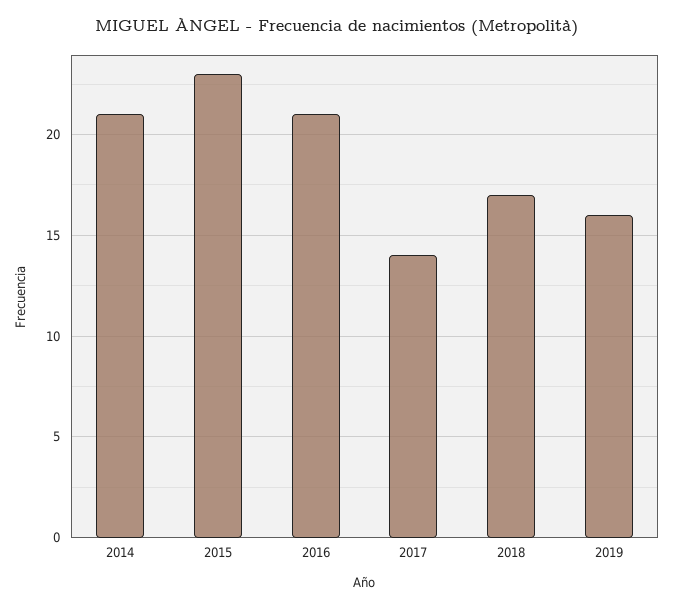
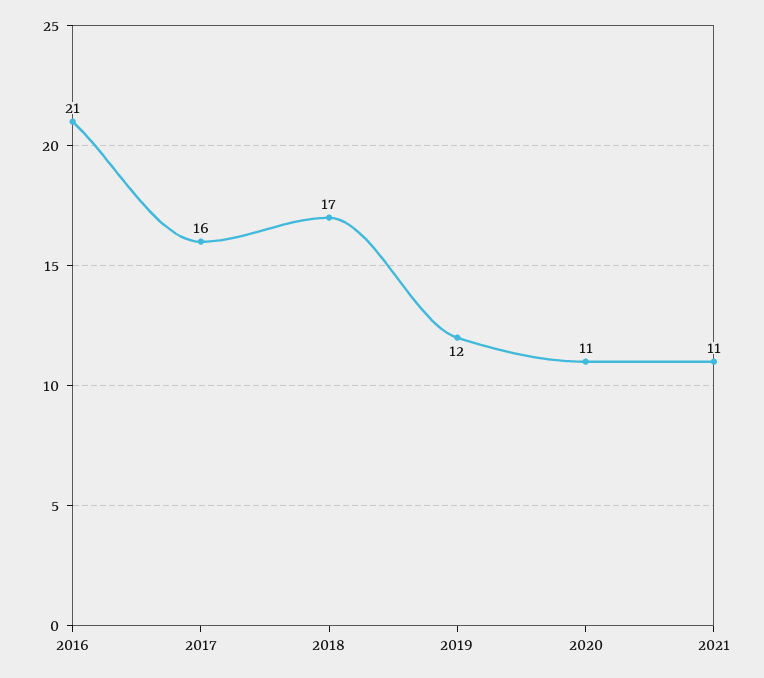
2014: 21 -> none
2015: 23 -> none
2017: 14 -> 16
2019: 16 -> 12
2020: none -> 11
2021: none -> 11

